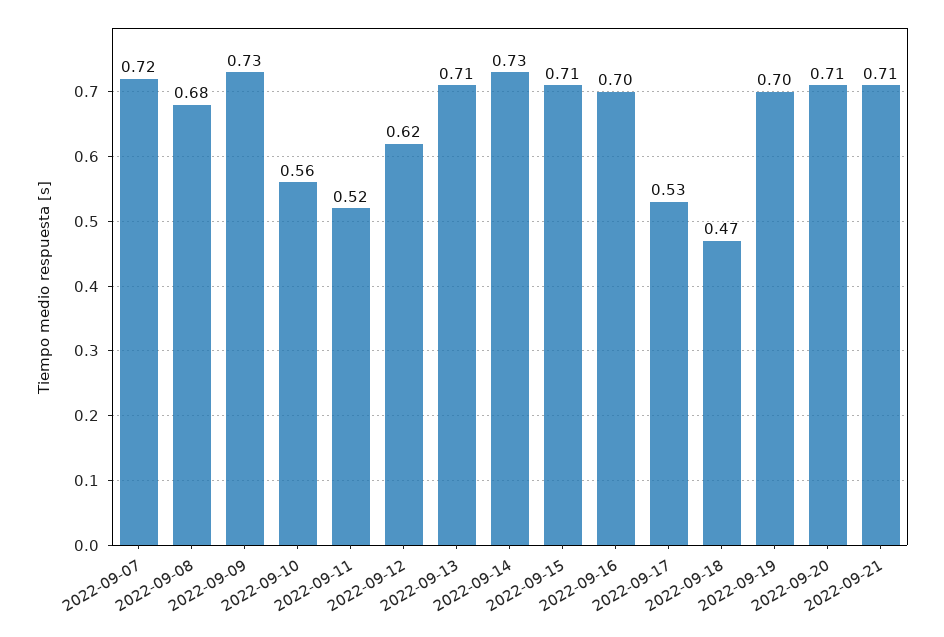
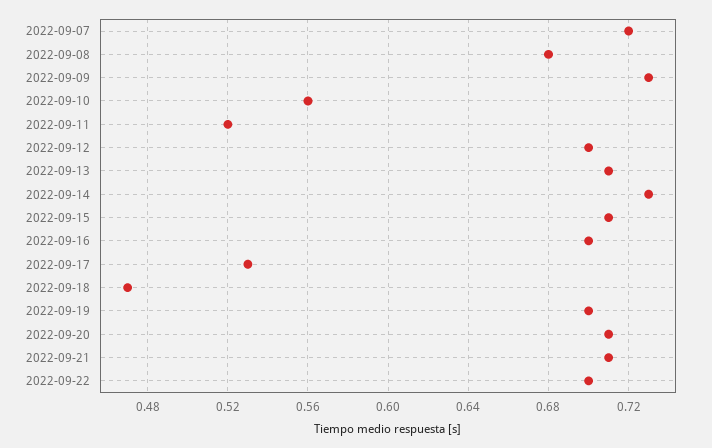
2022-09-12: 0.62 -> 0.7
2022-09-22: none -> 0.7

